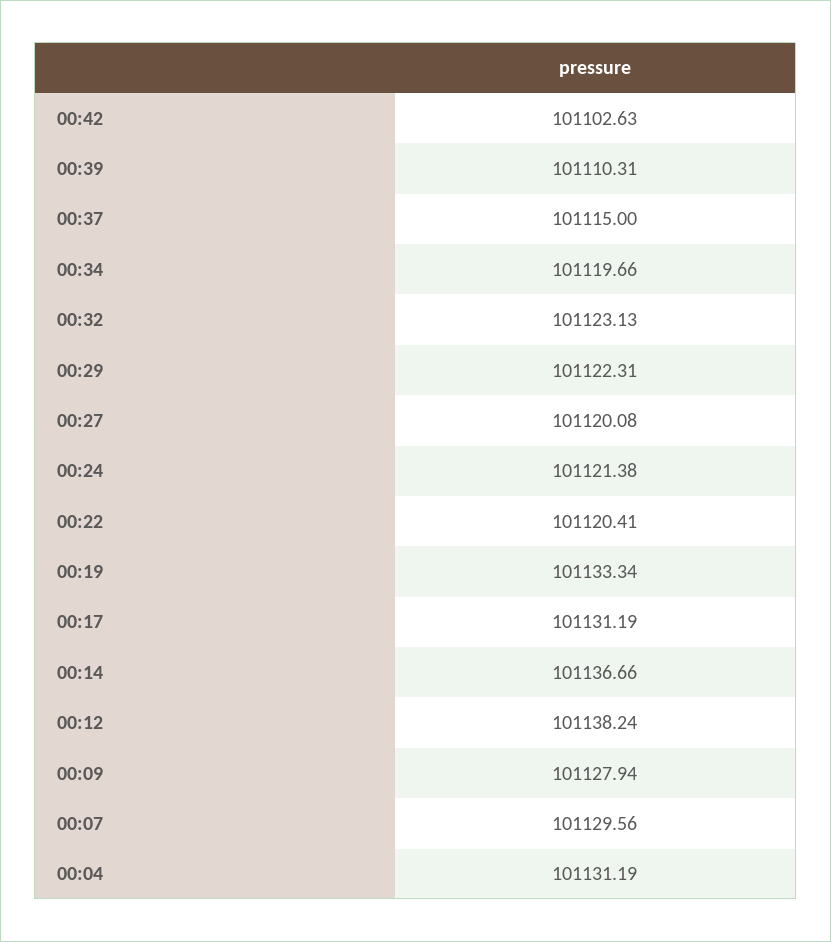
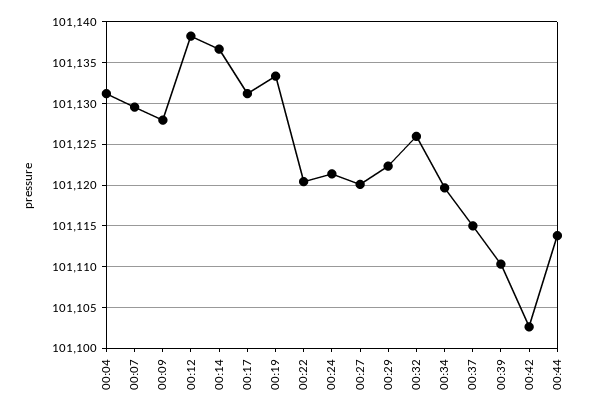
00:32: 101123.13 -> 101126
00:44: none -> 101114

